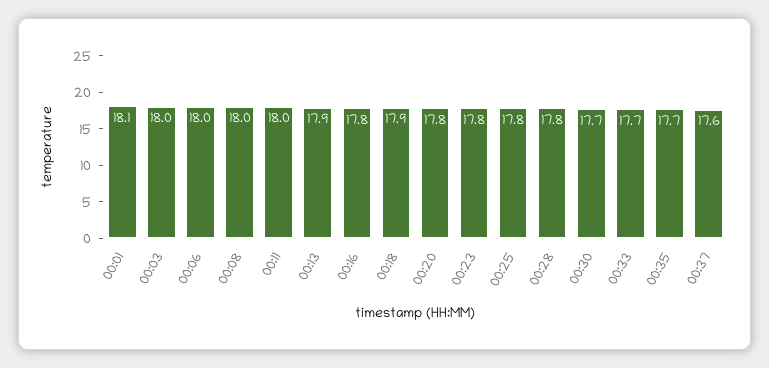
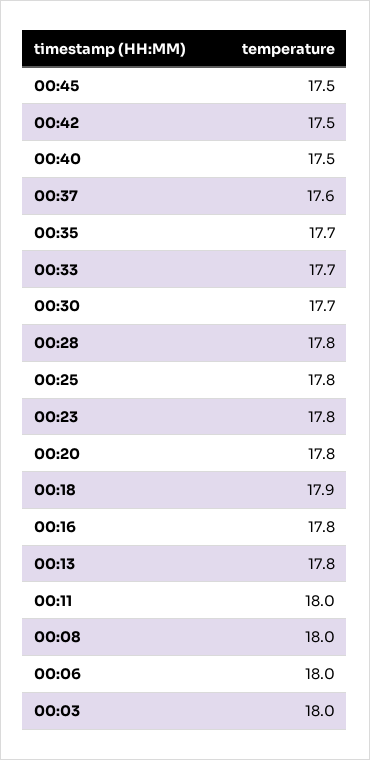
00:01: 18.1 -> none
00:13: 17.9 -> 17.8
00:45: none -> 17.5
00:42: none -> 17.5
00:40: none -> 17.5

